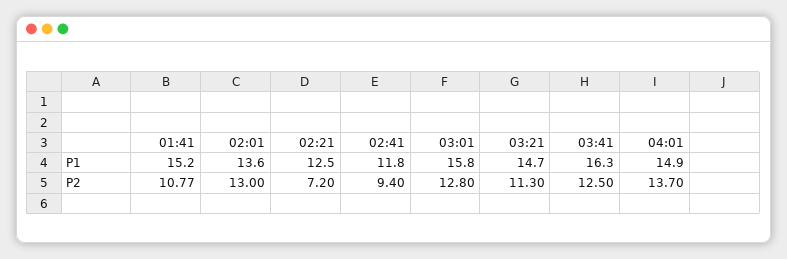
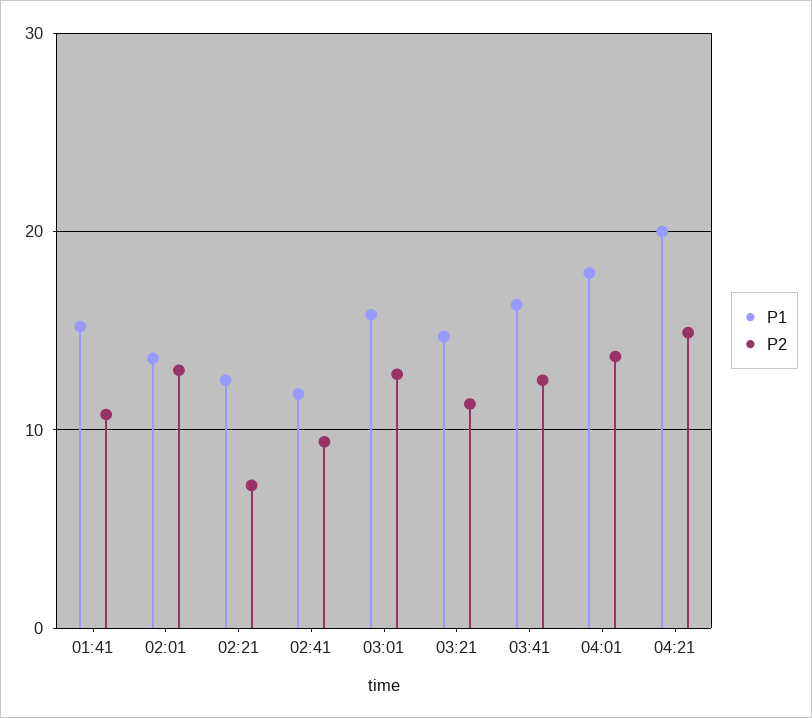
P1, 04:01: 14.9 -> 18
P1, 04:21: none -> 20
P2, 04:21: none -> 15

